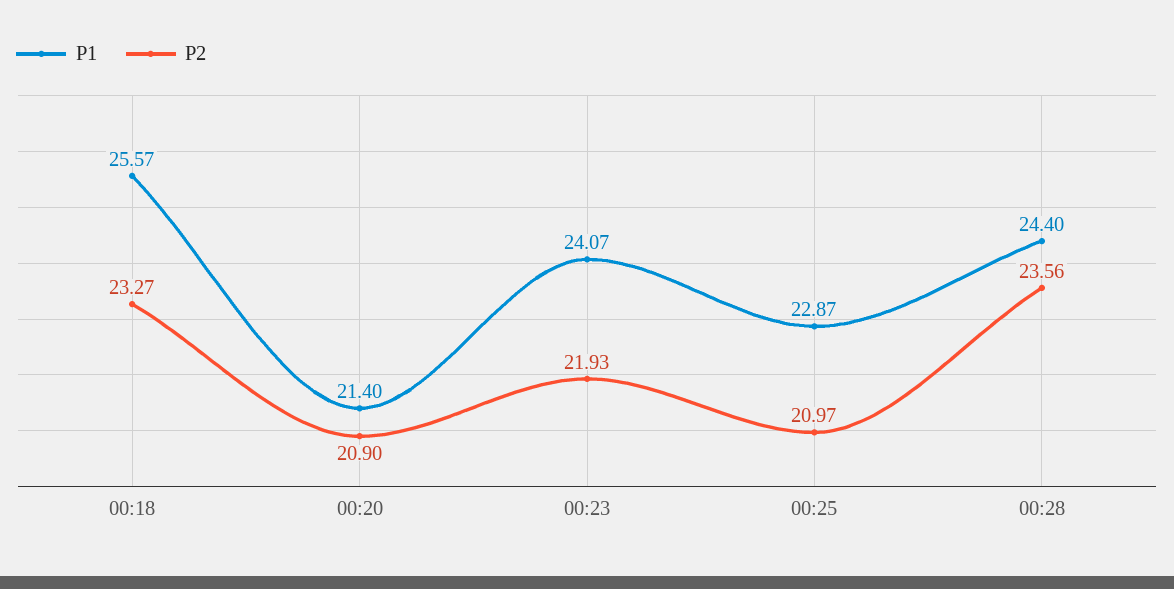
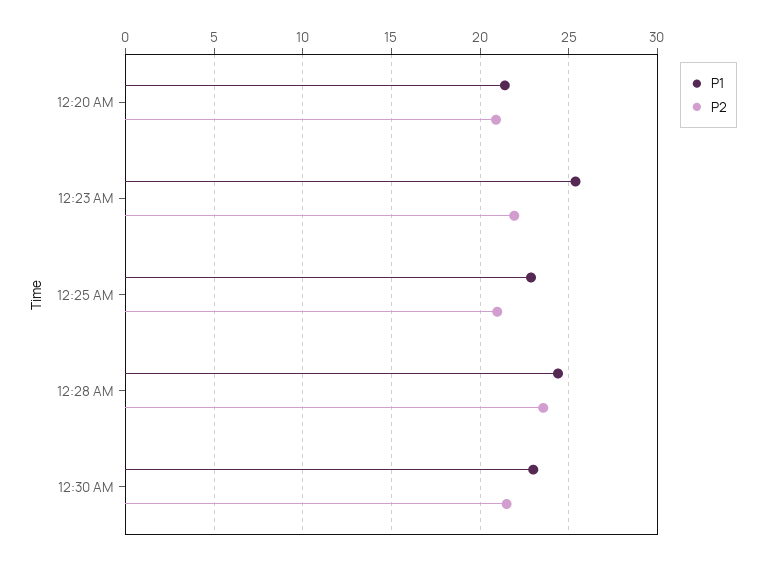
P1, 00:18: 25.57 -> none
P2, 00:18: 23.27 -> none
P1, 00:23: 24.07 -> 25.5
P1, 12:30 AM: none -> 23
P2, 12:30 AM: none -> 21.5

